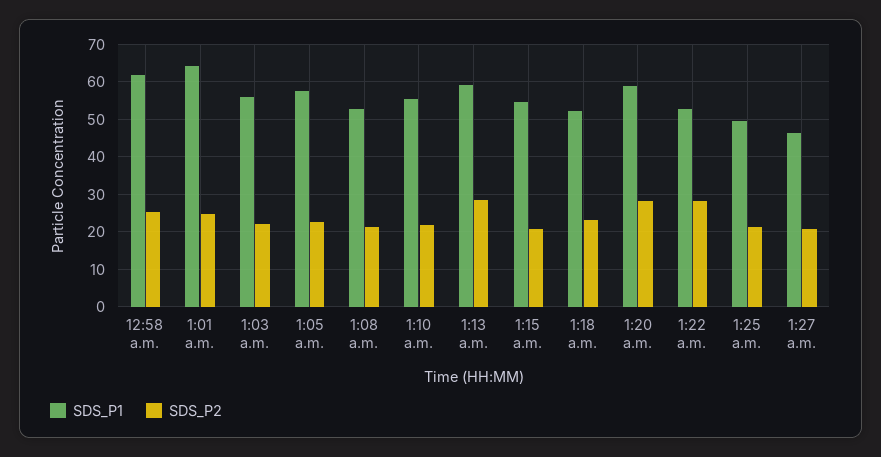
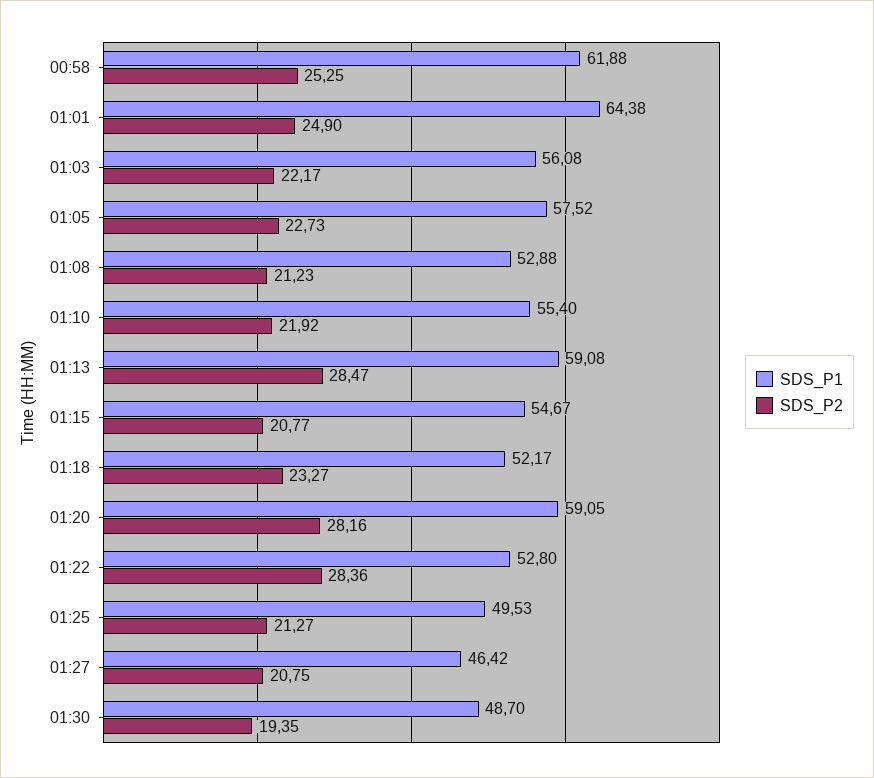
SDS_P1, 01:30: none -> 48.7
SDS_P2, 01:30: none -> 19.35

